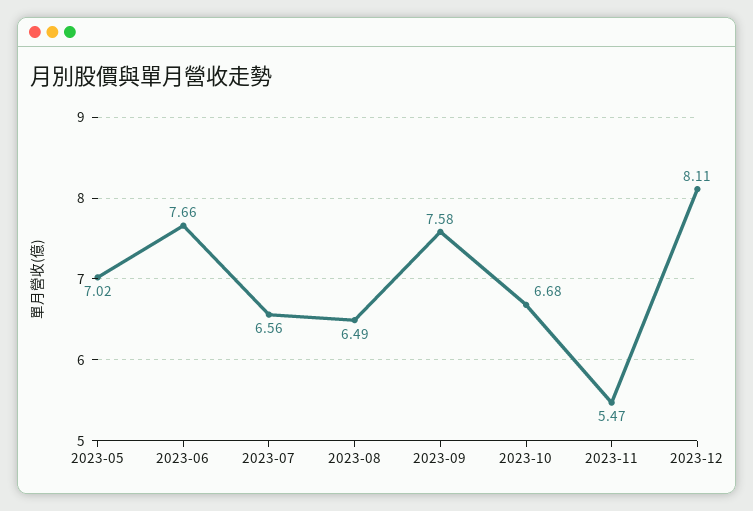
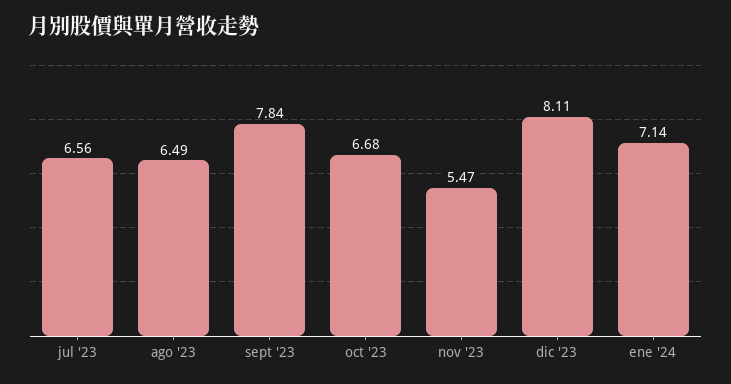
2023-05: 7.02 -> none
2023-06: 7.66 -> none
2023-09: 7.58 -> 7.84
ene '24: none -> 7.14

